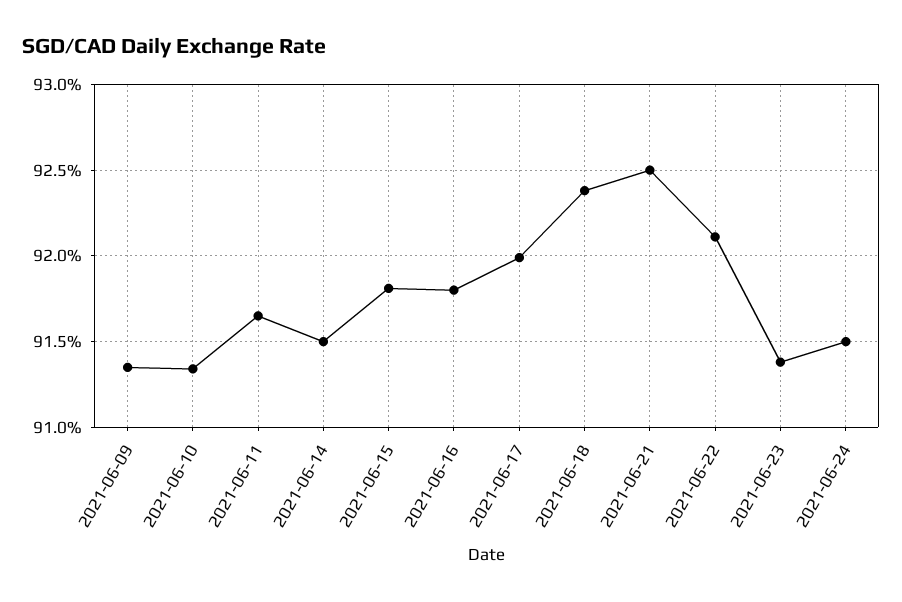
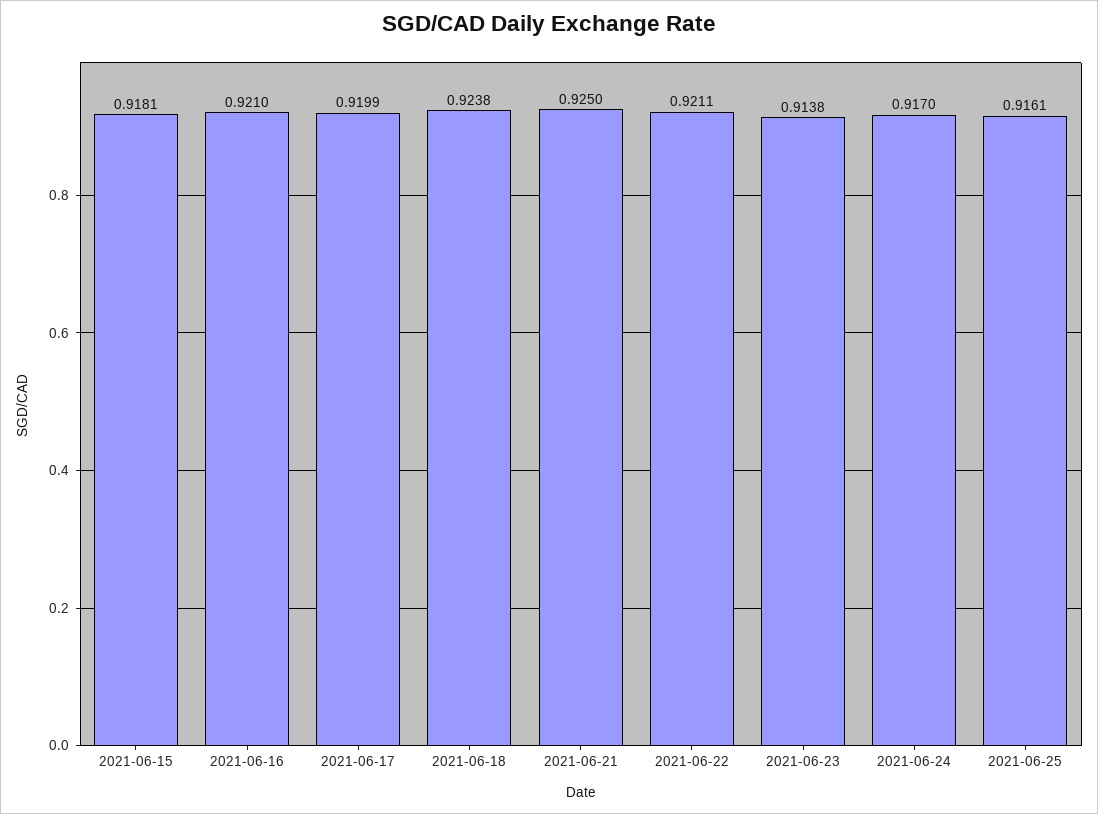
2021-06-09: 0.9135 -> none
2021-06-10: 0.9135 -> none
2021-06-11: 0.9165 -> none
2021-06-14: 0.915 -> none
2021-06-16: 0.918 -> 0.921
2021-06-24: 0.915 -> 0.917
2021-06-25: none -> 0.9161

